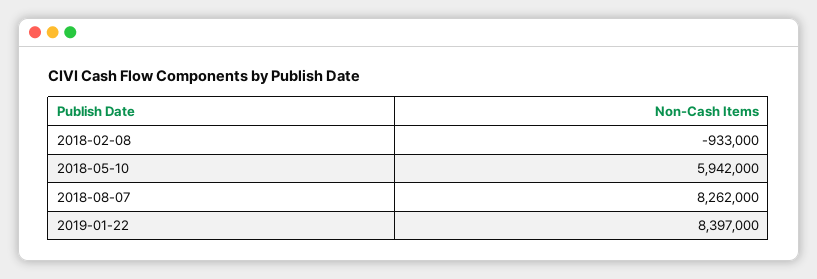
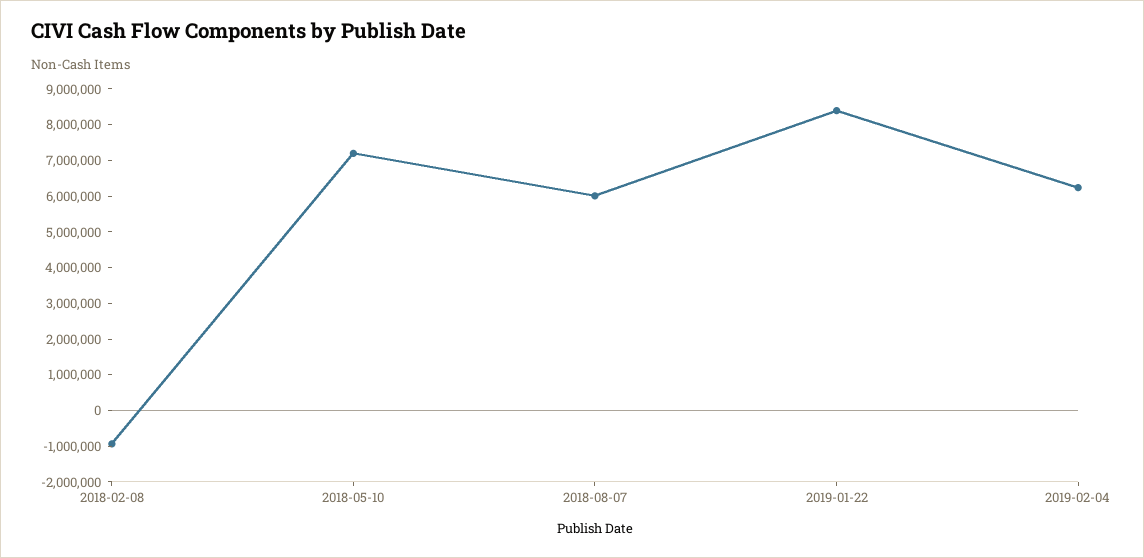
2018-05-10: 5942000 -> 7250000
2018-08-07: 8262000 -> 6000000
2019-02-04: none -> 6250000

